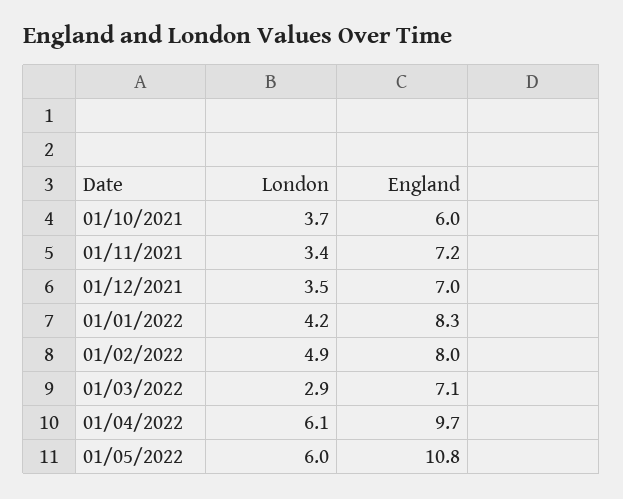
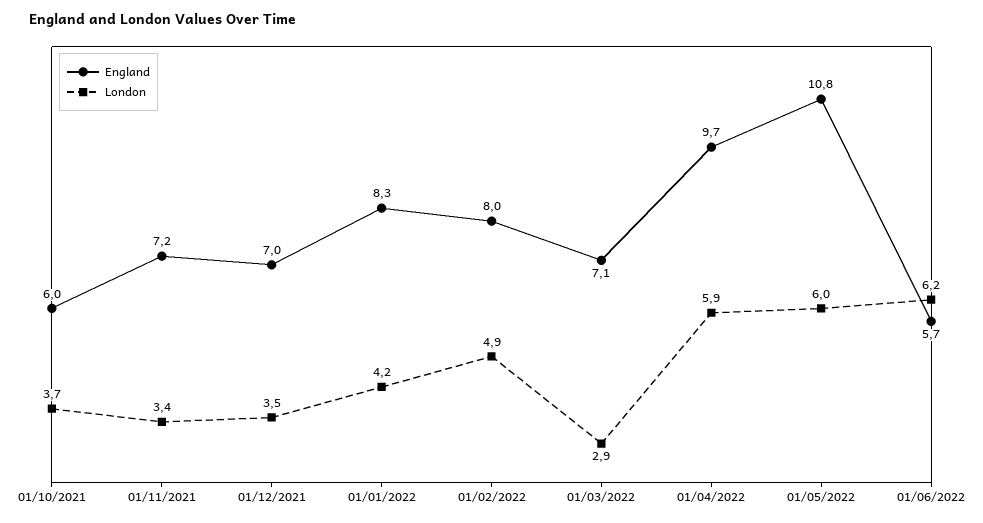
London, 01/04/2022: 6.1 -> 5.9
England, 01/06/2022: none -> 5.7
London, 01/06/2022: none -> 6.2

